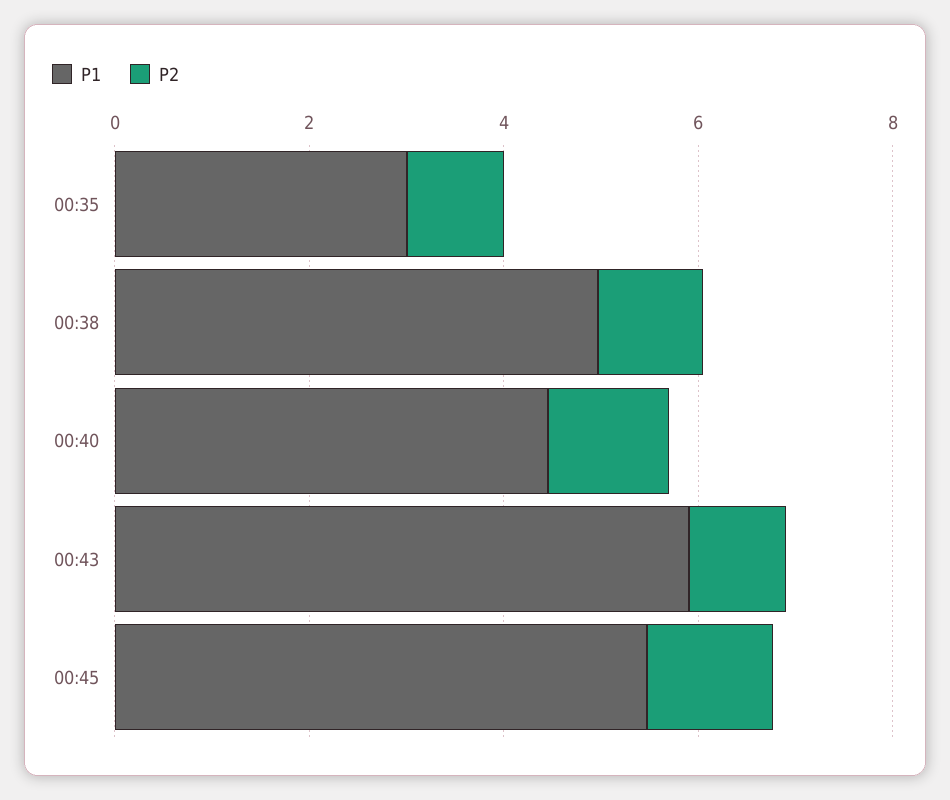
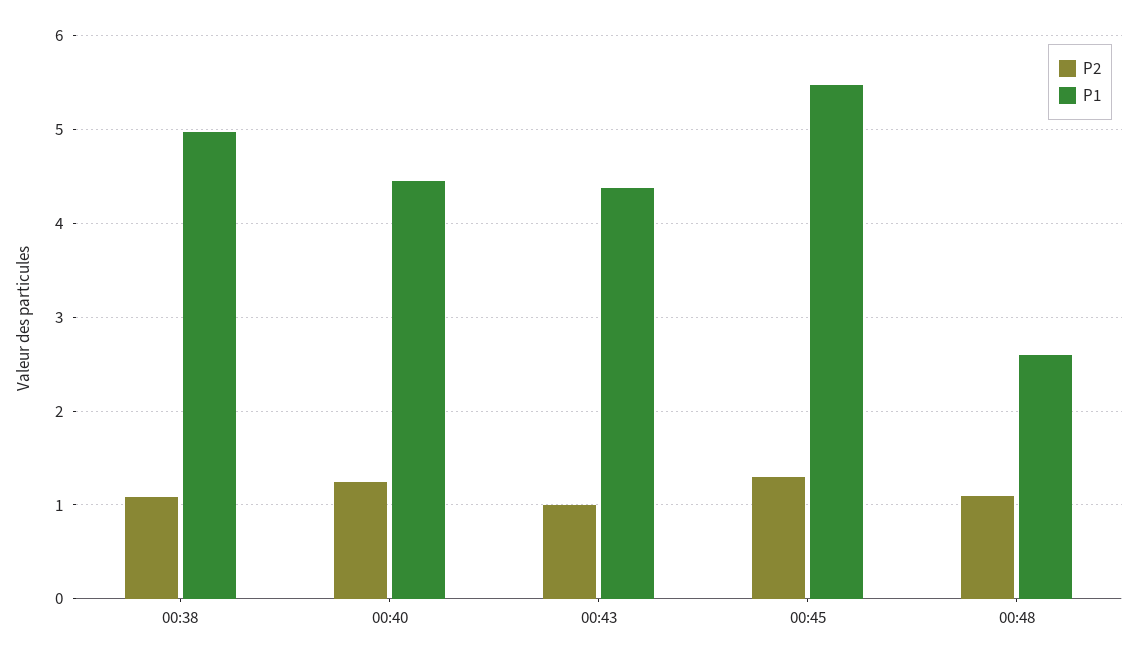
P1, 00:35: 3 -> none
P2, 00:35: 1 -> none
P1, 00:43: 6 -> 4.4
P2, 00:48: none -> 1.1
P1, 00:48: none -> 2.6

